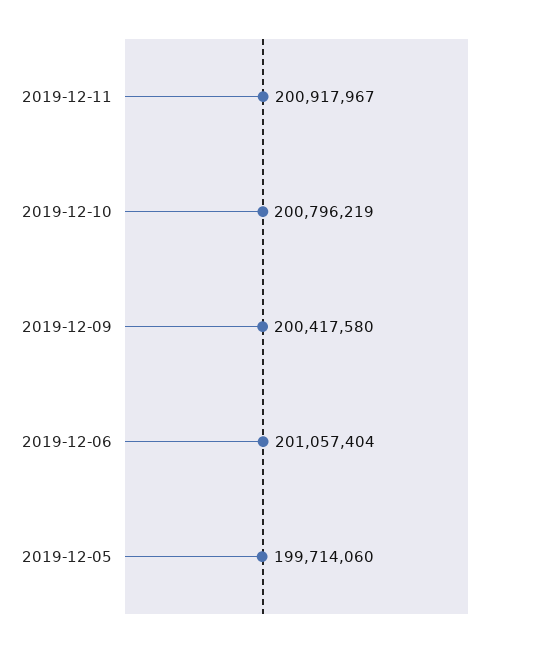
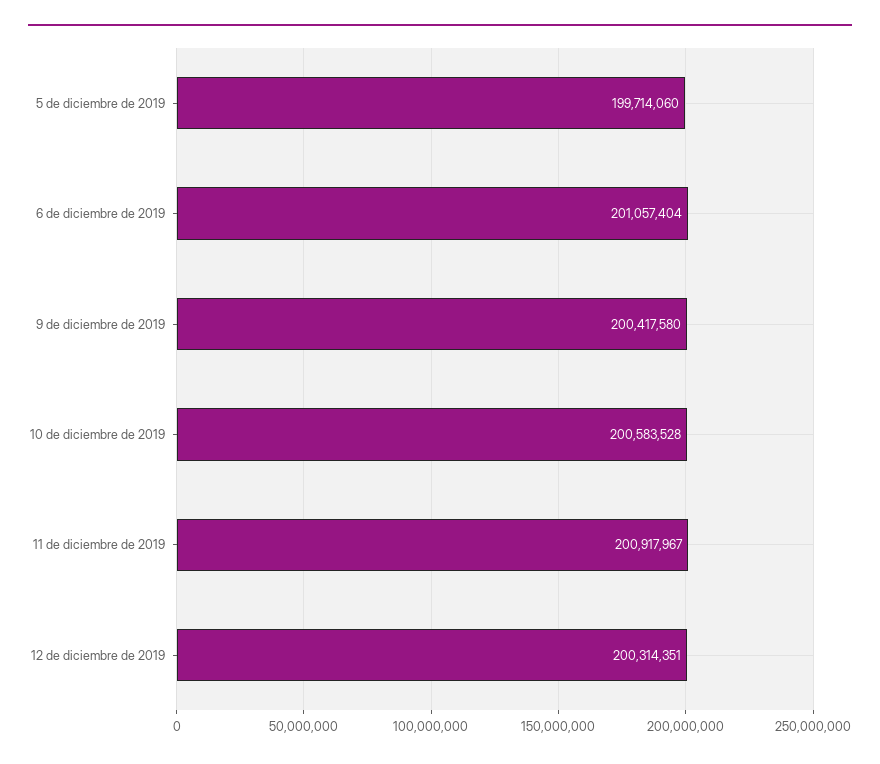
2019-12-10: 200796219 -> 200583528
12 de diciembre de 2019: none -> 200314351

